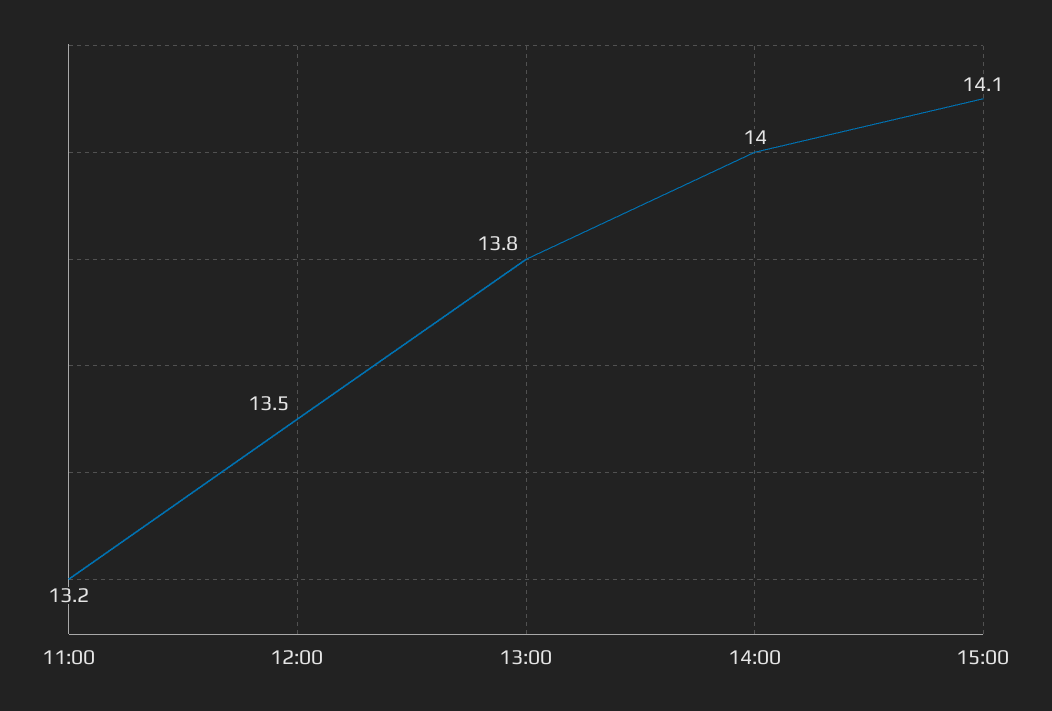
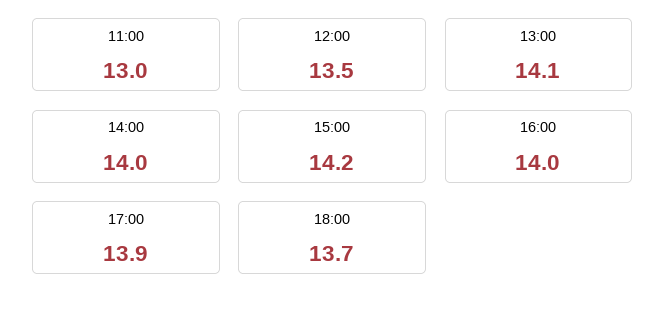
11:00: 13.2 -> 13
13:00: 13.8 -> 14.1
15:00: 14.1 -> 14.2
16:00: none -> 14
17:00: none -> 13.9
18:00: none -> 13.7

